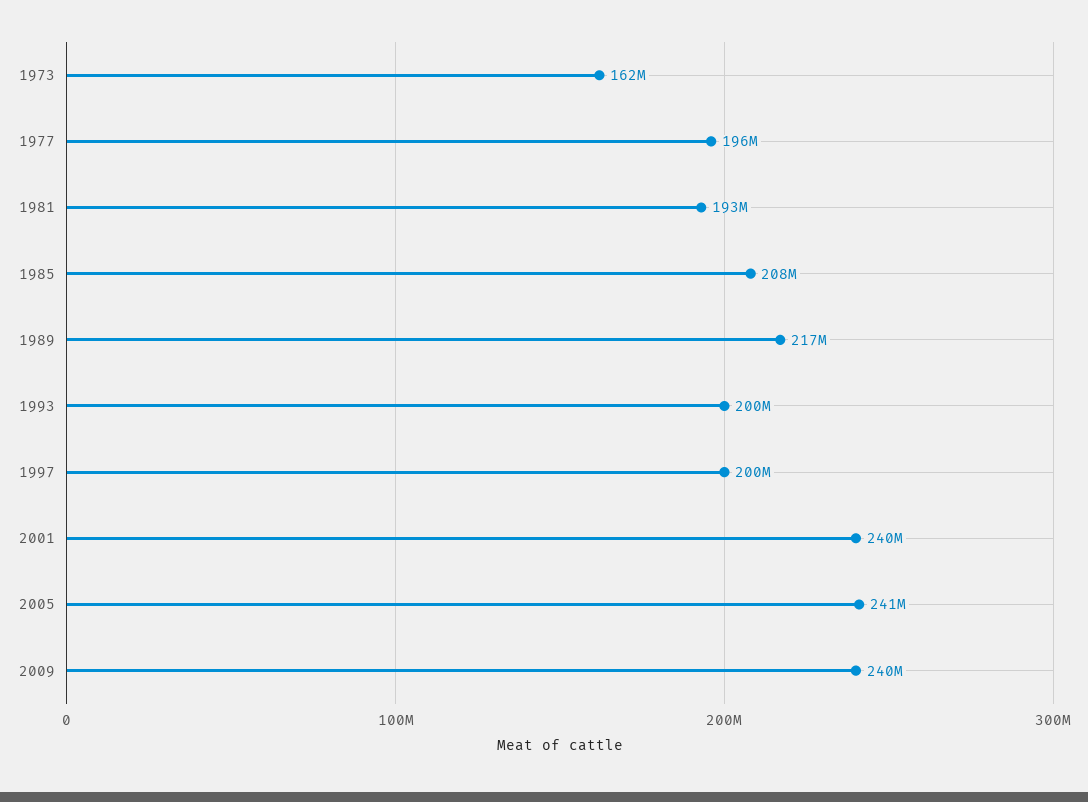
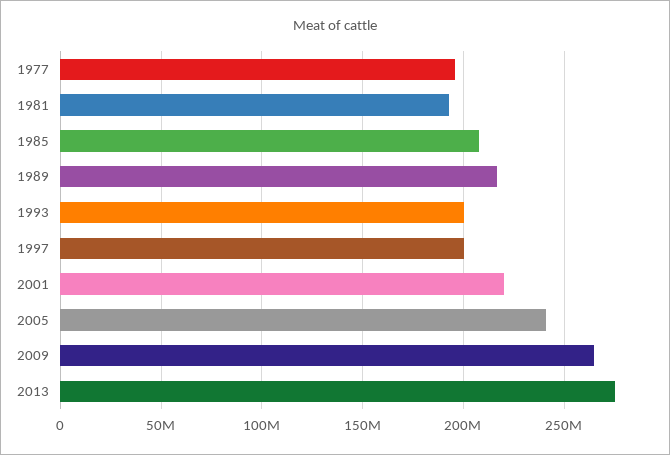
1973: 162000000 -> none
2001: 240000000 -> 220000000
2009: 240000000 -> 265000000
2013: none -> 275000000

